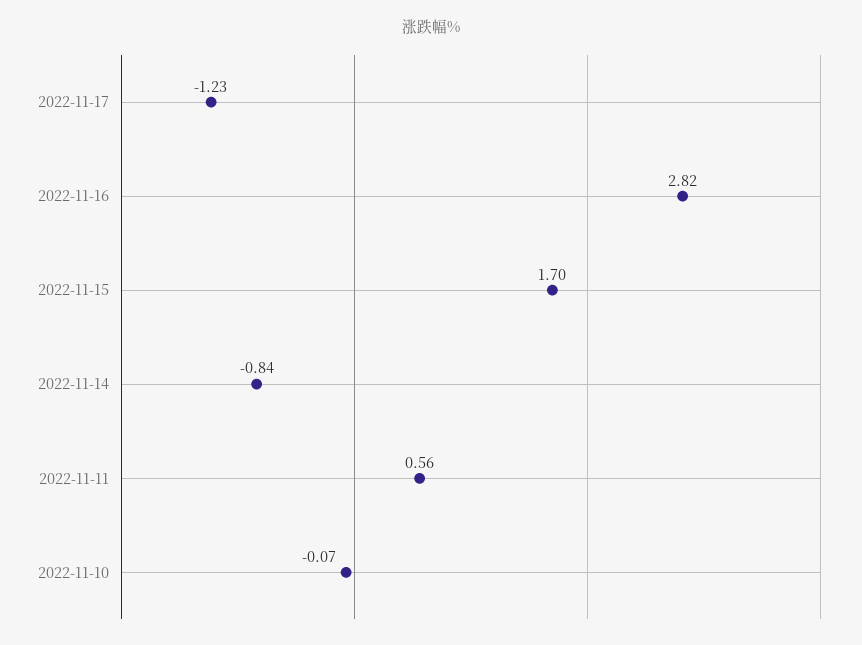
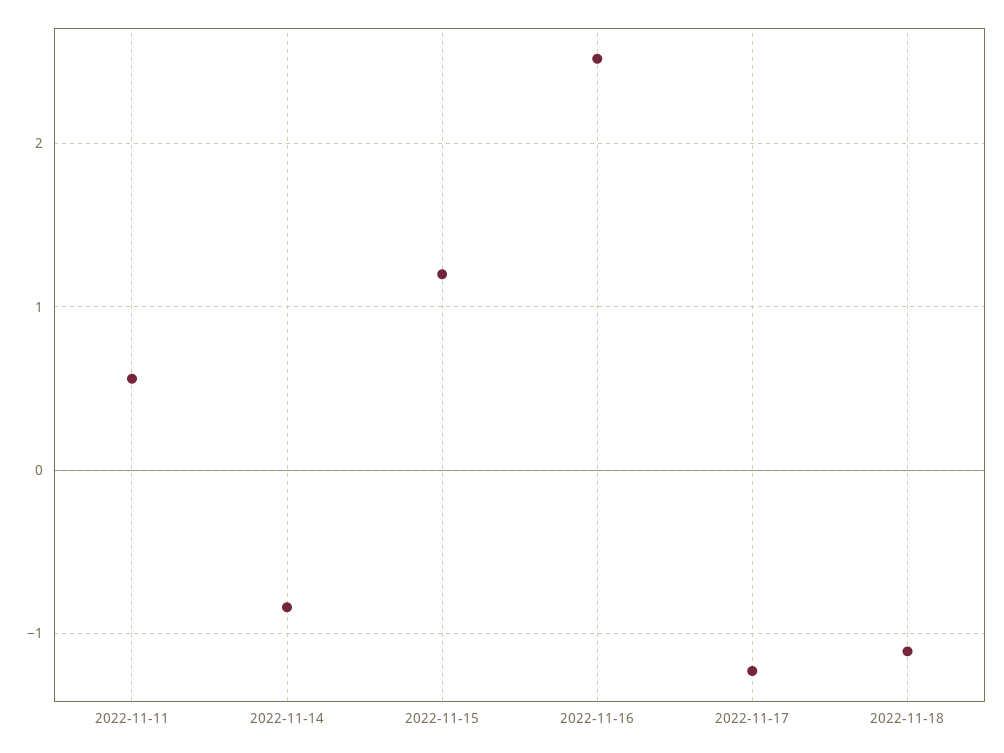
2022-11-16: 2.82 -> 2.5
2022-11-15: 1.7 -> 1.2
2022-11-10: -0.07 -> none
2022-11-18: none -> -1.1

